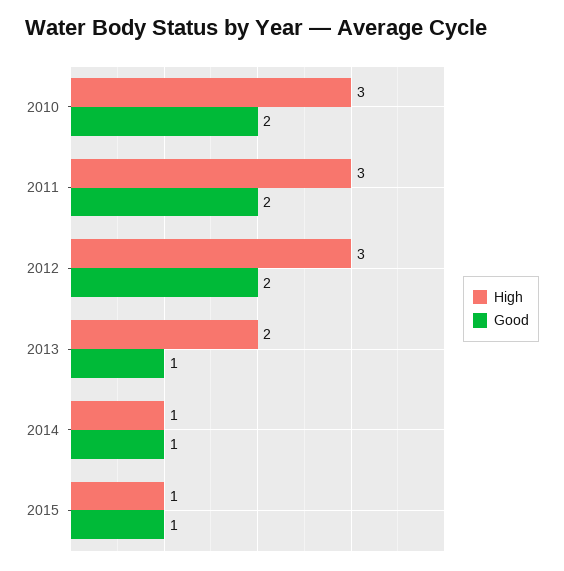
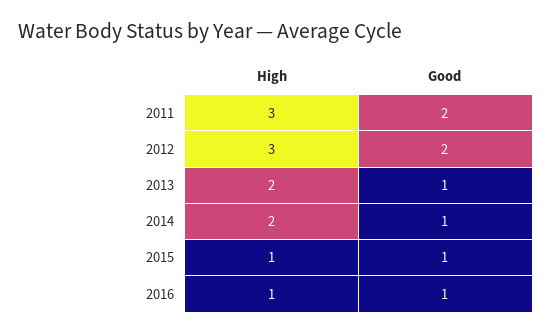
High, 2010: 3 -> none
Good, 2010: 2 -> none
High, 2014: 1 -> 2
High, 2016: none -> 1
Good, 2016: none -> 1

